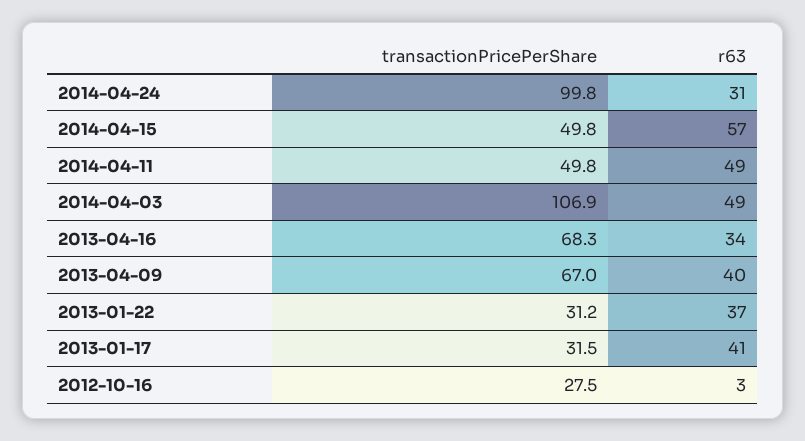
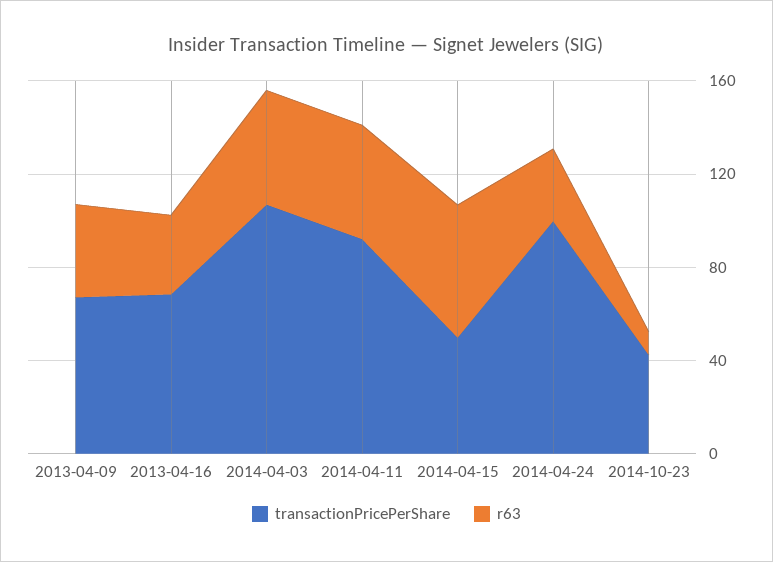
transactionPricePerShare, 2014-04-11: 49.8 -> 90
transactionPricePerShare, 2013-01-22: 31.2 -> none
r63, 2013-01-22: 37 -> none
transactionPricePerShare, 2013-01-17: 31.5 -> none
r63, 2013-01-17: 41 -> none
transactionPricePerShare, 2012-10-16: 27.5 -> none
r63, 2012-10-16: 3 -> none
transactionPricePerShare, 2014-10-23: none -> 40
r63, 2014-10-23: none -> 10

